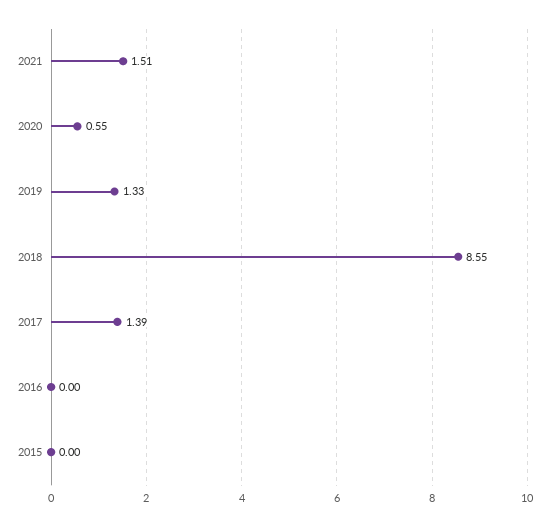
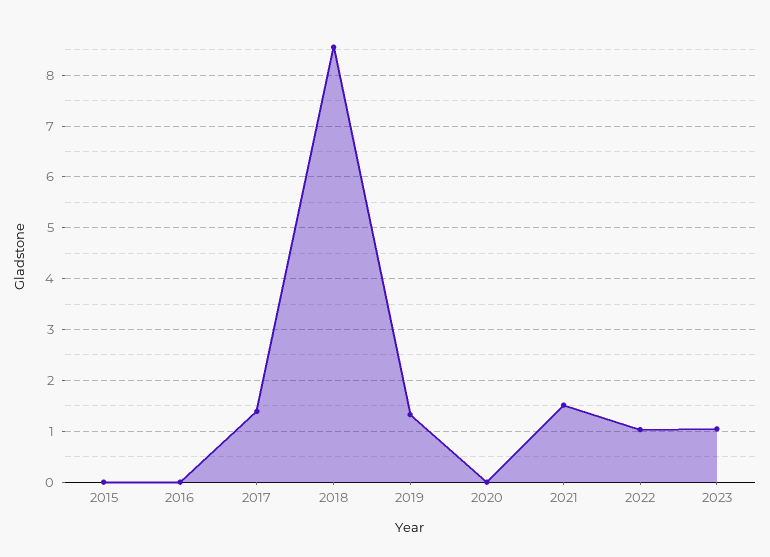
2020: 0.55 -> 0
2022: none -> 1
2023: none -> 1

